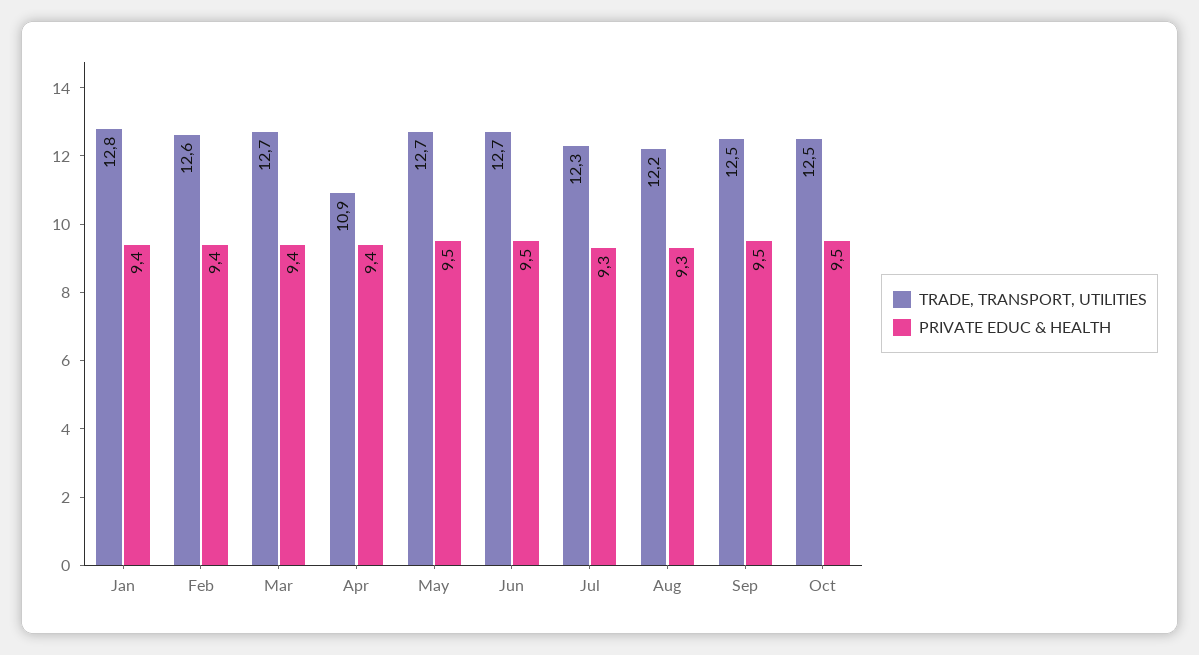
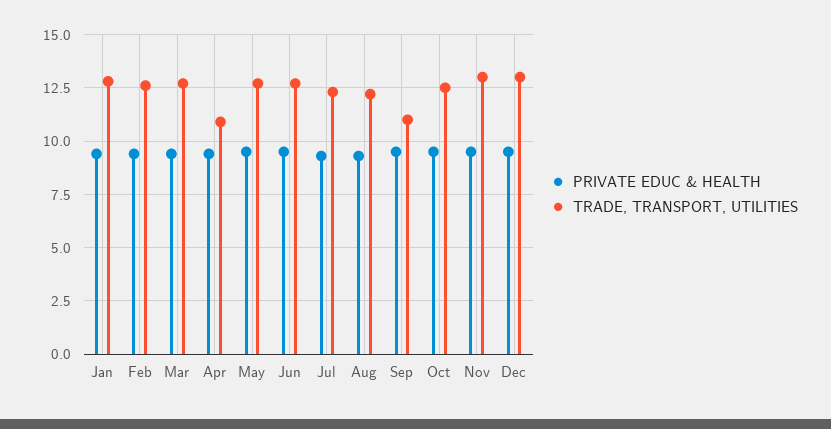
TRADE, TRANSPORT, UTILITIES, Sep: 12.5 -> 11
PRIVATE EDUC & HEALTH, Nov: none -> 9.5
TRADE, TRANSPORT, UTILITIES, Nov: none -> 13
PRIVATE EDUC & HEALTH, Dec: none -> 9.5
TRADE, TRANSPORT, UTILITIES, Dec: none -> 13

